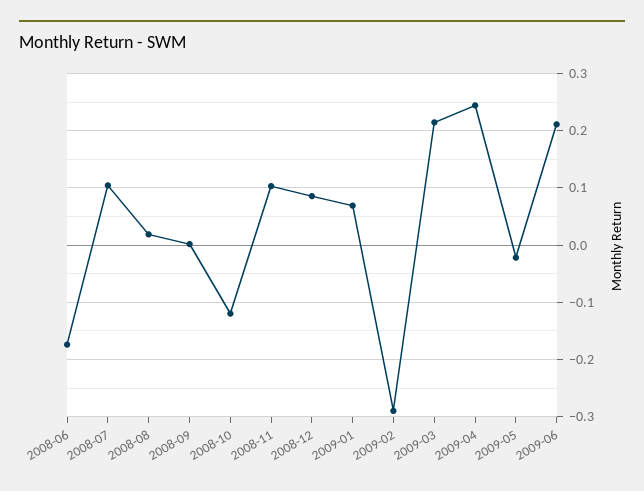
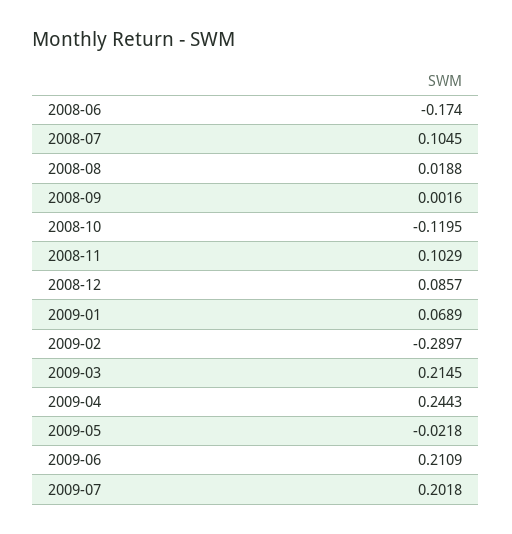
2009-07: none -> 0.2018

